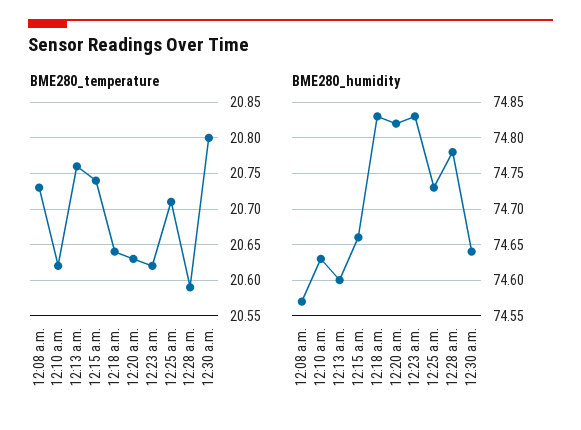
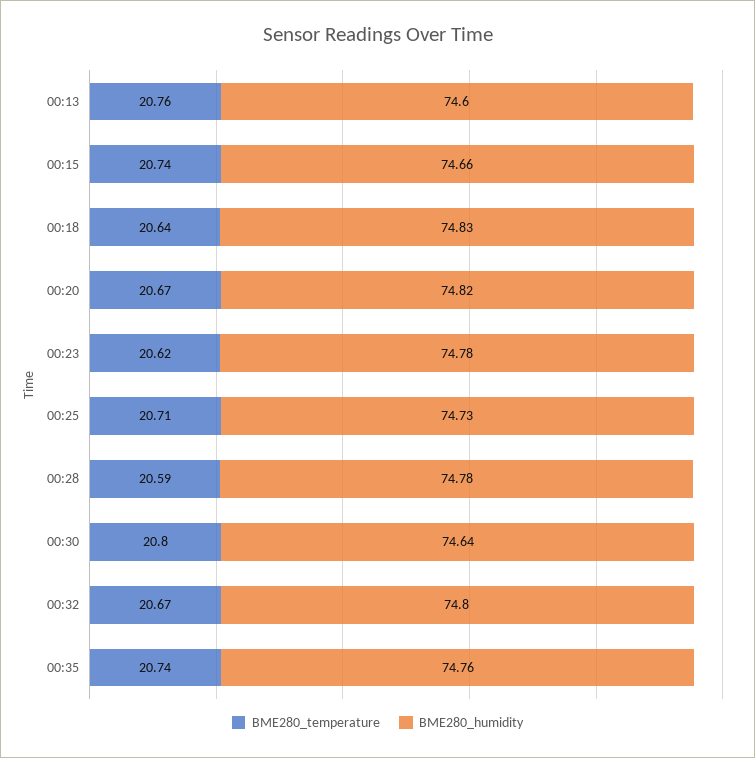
BME280_temperature, 12:08 a.m.: 20.73 -> none
BME280_temperature, 12:10 a.m.: 20.62 -> none
BME280_temperature, 12:20 a.m.: 20.63 -> 20.67
BME280_humidity, 12:08 a.m.: 74.57 -> none
BME280_humidity, 12:10 a.m.: 74.63 -> none
BME280_humidity, 12:23 a.m.: 74.83 -> 74.78
BME280_temperature, 00:32: none -> 20.67
BME280_humidity, 00:32: none -> 74.8
BME280_temperature, 00:35: none -> 20.74
BME280_humidity, 00:35: none -> 74.76

